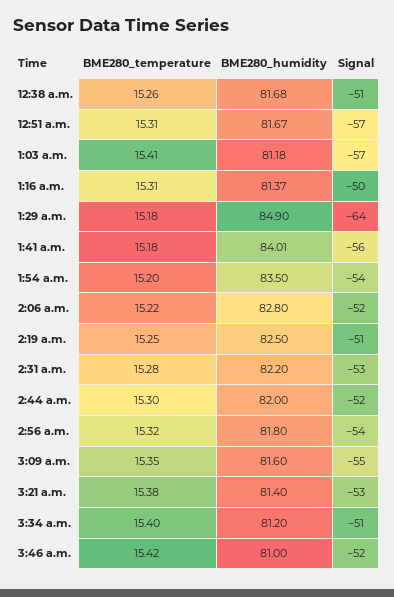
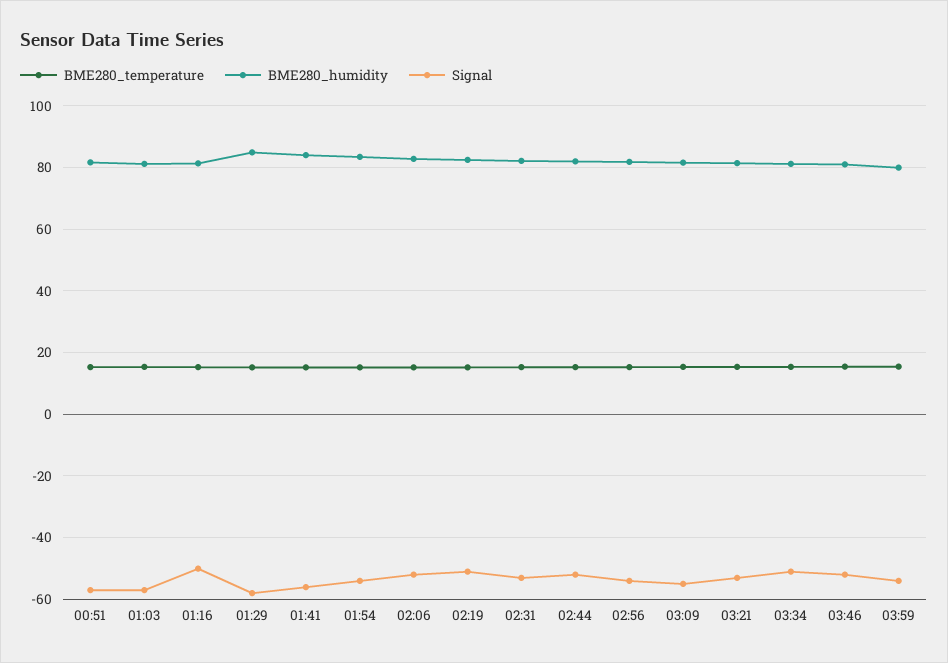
BME280_temperature, 12:38 a.m.: 15.26 -> none
BME280_humidity, 12:38 a.m.: 81.68 -> none
Signal, 12:38 a.m.: -51 -> none
Signal, 1:29 a.m.: -64 -> -58
BME280_temperature, 03:59: none -> 16
BME280_humidity, 03:59: none -> 80
Signal, 03:59: none -> -54

